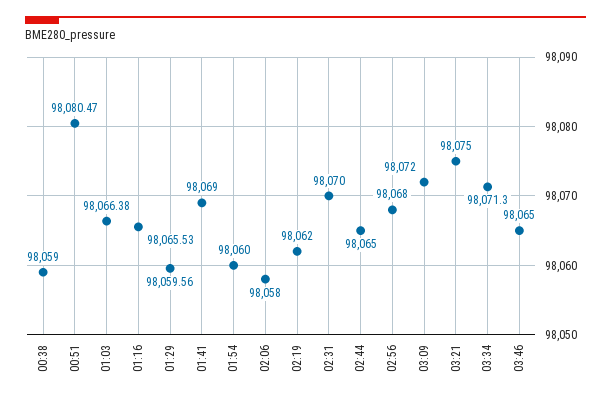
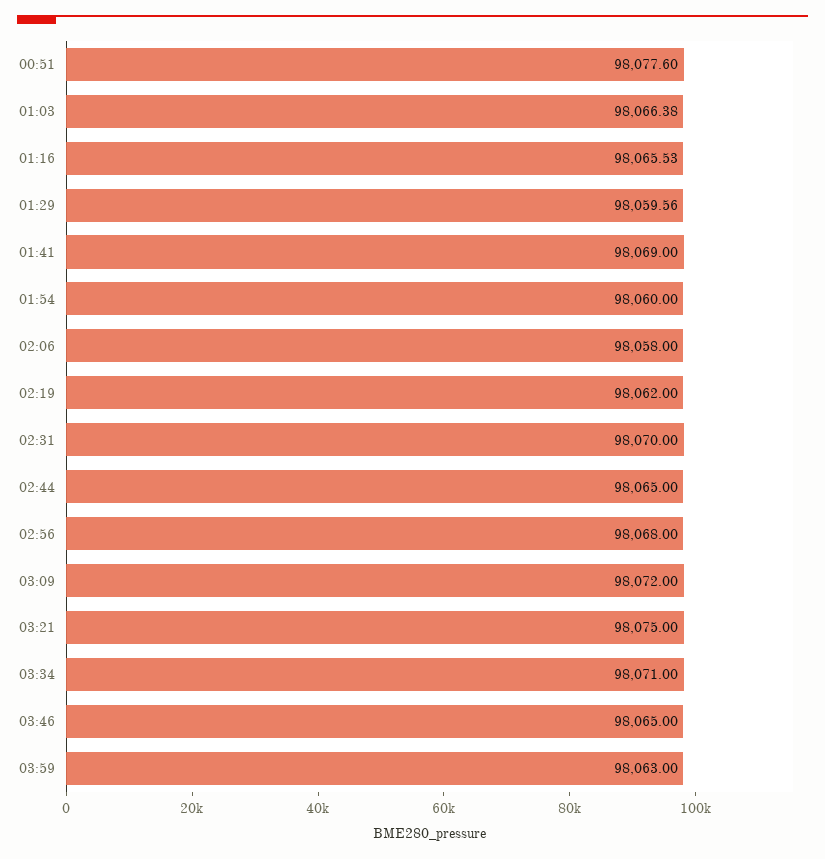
00:38: 98059 -> none
00:51: 98080.47 -> 98077.6
03:34: 98071.3 -> 98071
03:59: none -> 98063

